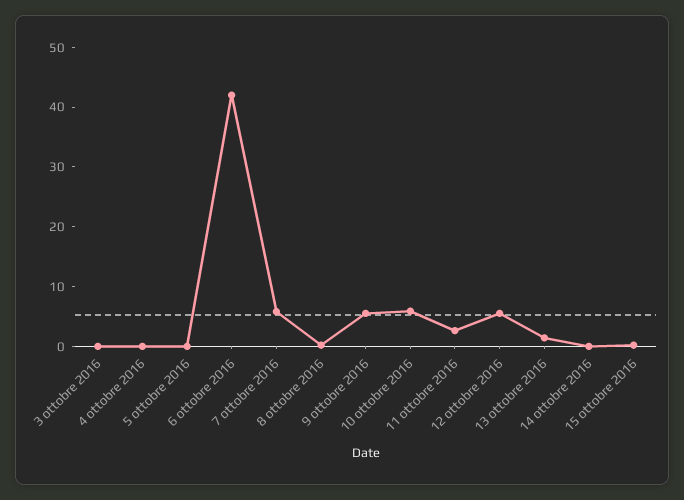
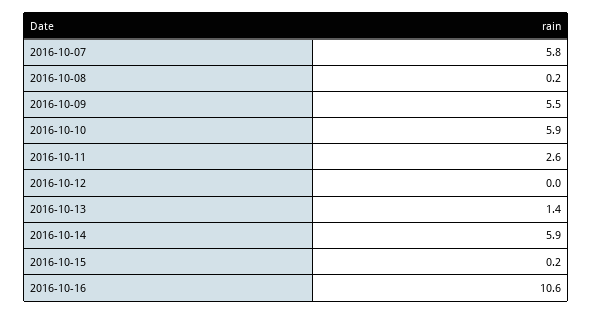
3 ottobre 2016: 0 -> none
4 ottobre 2016: 0 -> none
5 ottobre 2016: 0 -> none
6 ottobre 2016: 42 -> none
12 ottobre 2016: 6 -> 0
14 ottobre 2016: 0 -> 5.9
2016-10-16: none -> 10.6

